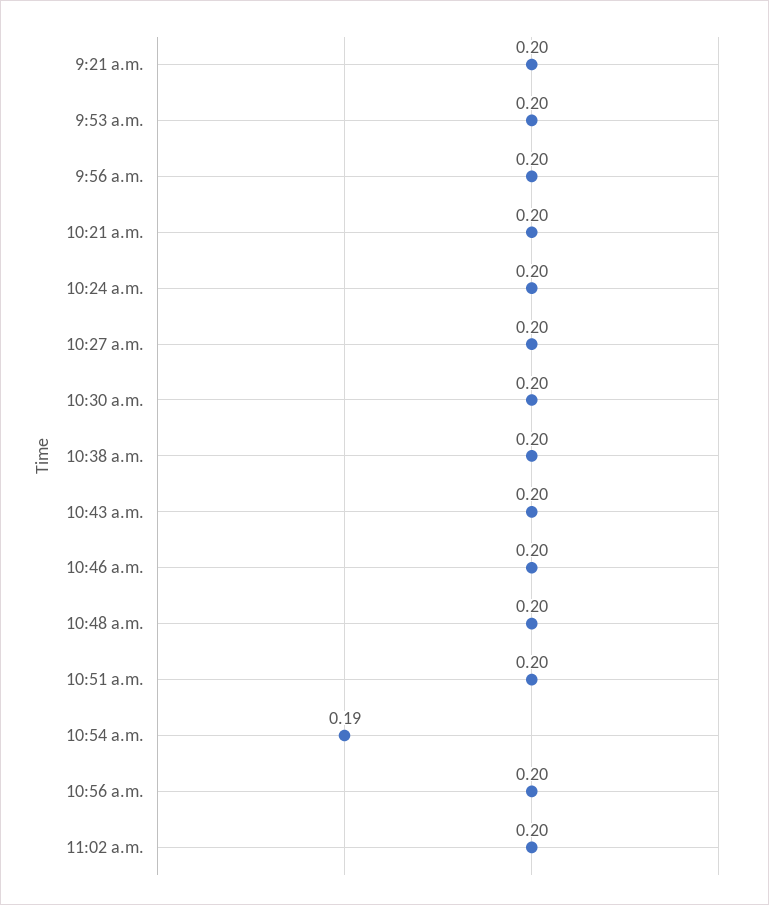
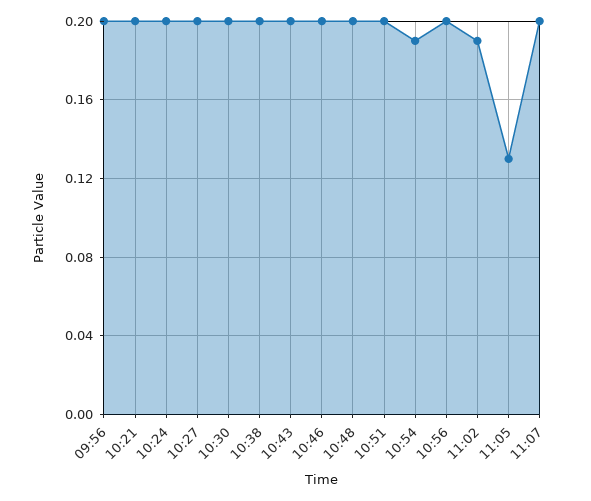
9:21 a.m.: 0.2 -> none
9:53 a.m.: 0.2 -> none
11:02 a.m.: 0.2 -> 0.19
11:05: none -> 0.13
11:07: none -> 0.2

